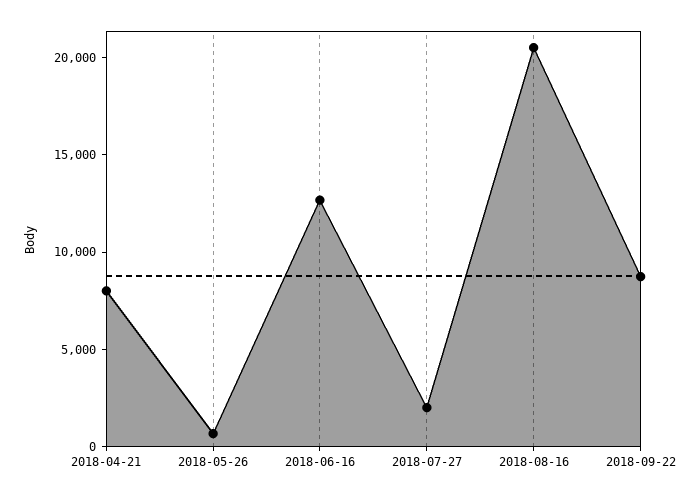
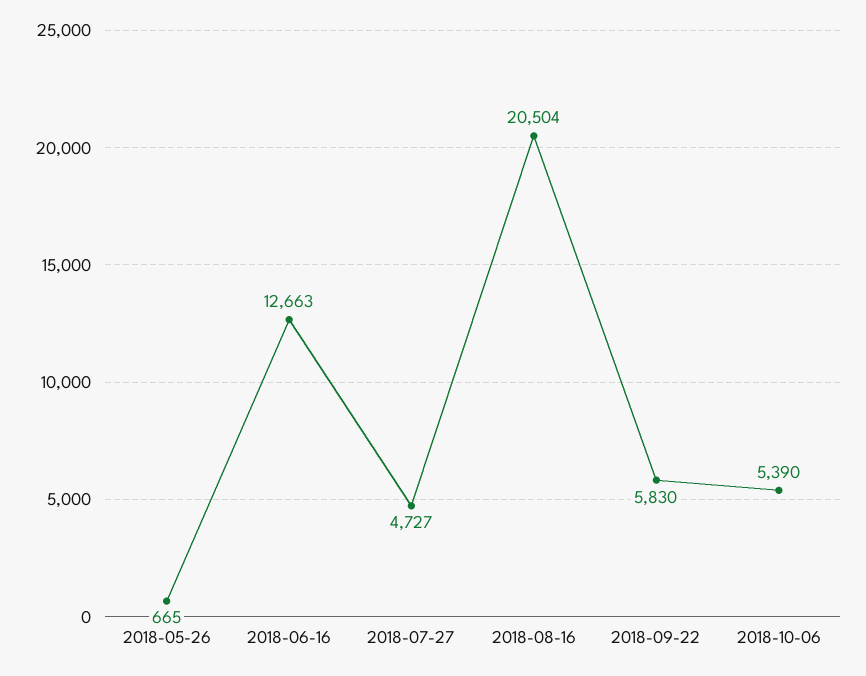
2018-04-21: 8000 -> none
2018-07-27: 2000 -> 4727
2018-09-22: 9000 -> 5830
2018-10-06: none -> 5390

